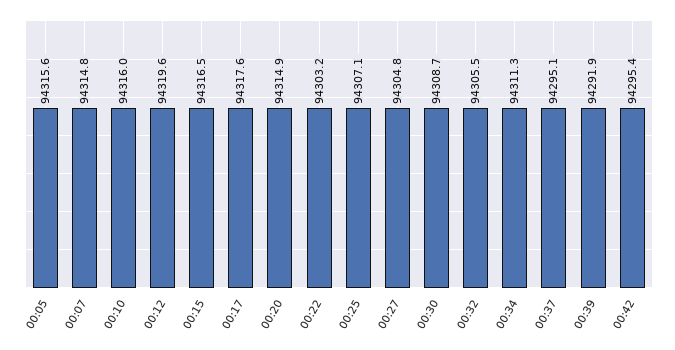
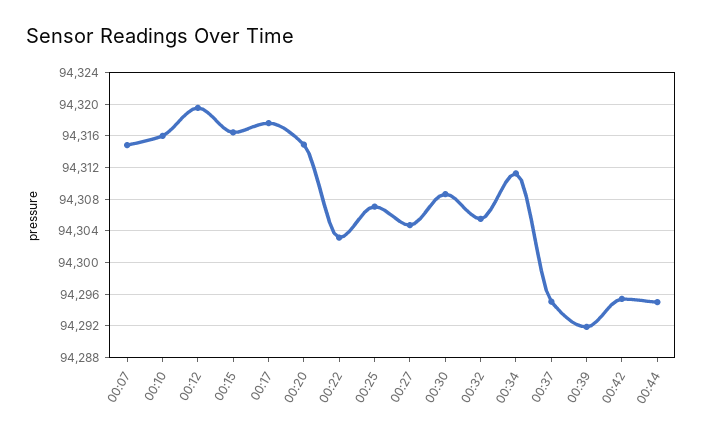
00:05: 94315.6 -> none
00:44: none -> 94295

